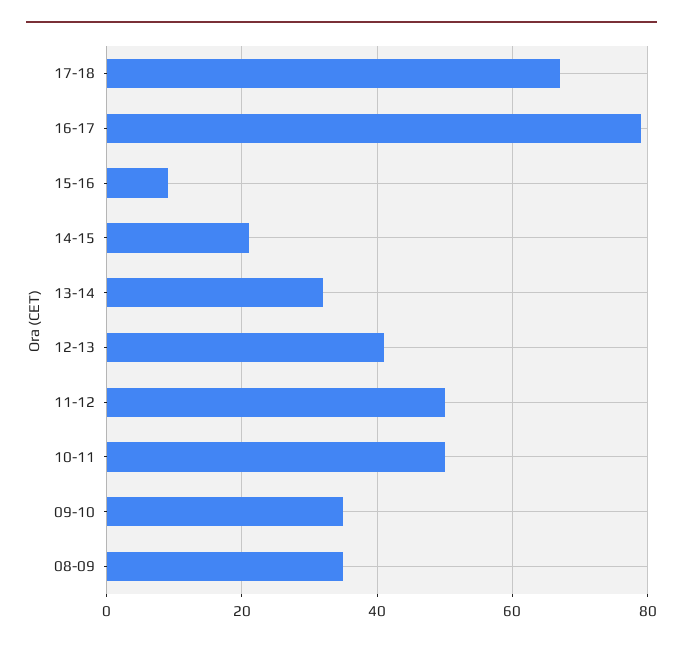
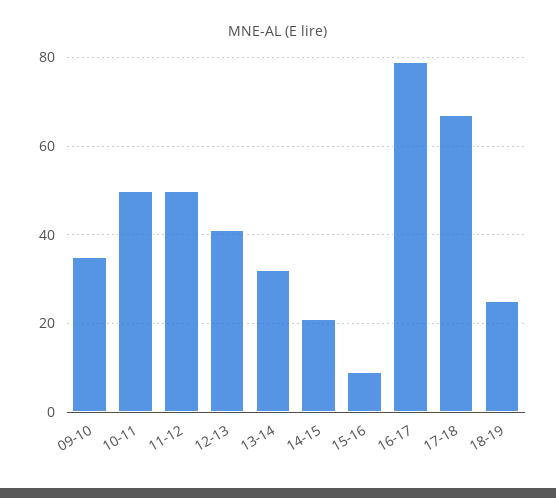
08-09: 35 -> none
18-19: none -> 25

